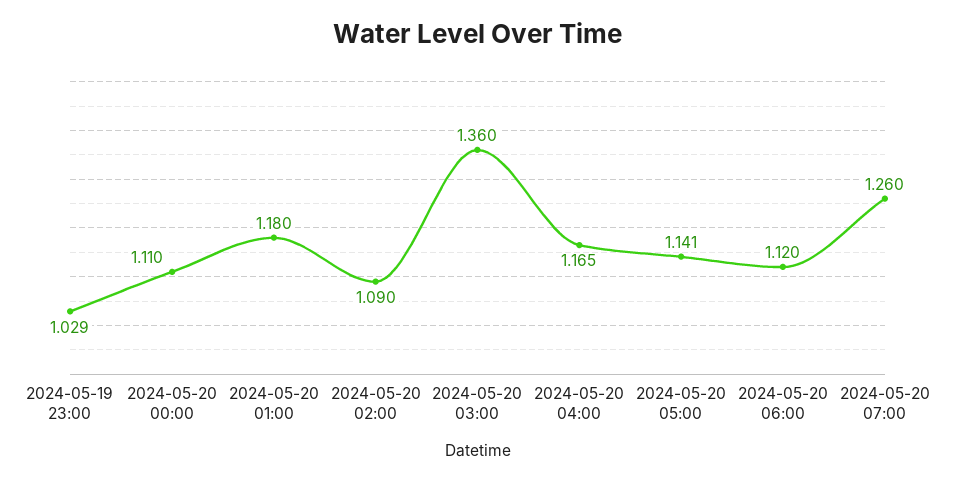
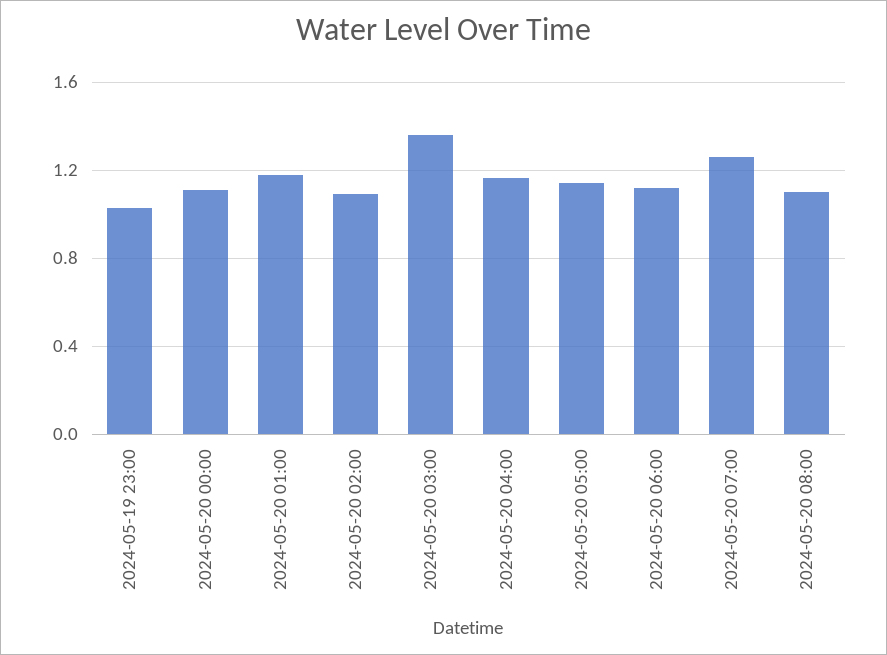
2024-05-20 08:00: none -> 1.1

